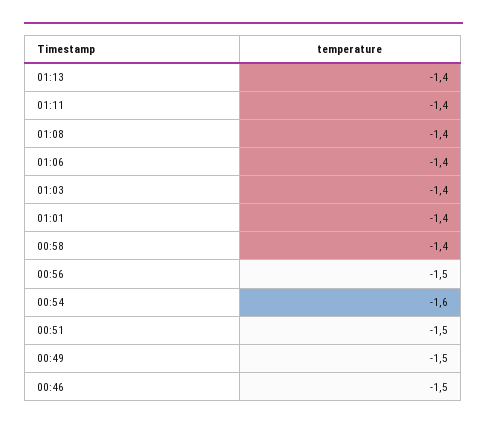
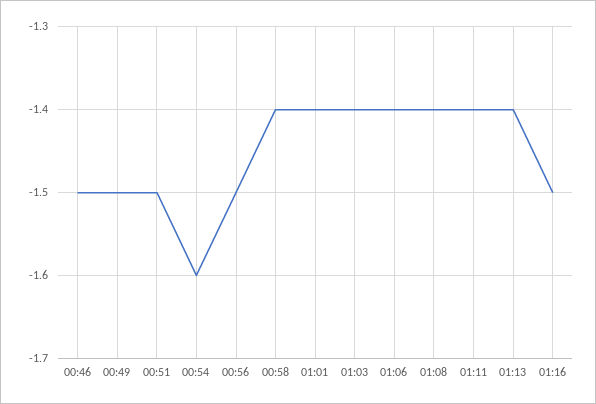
01:16: none -> -1.5

